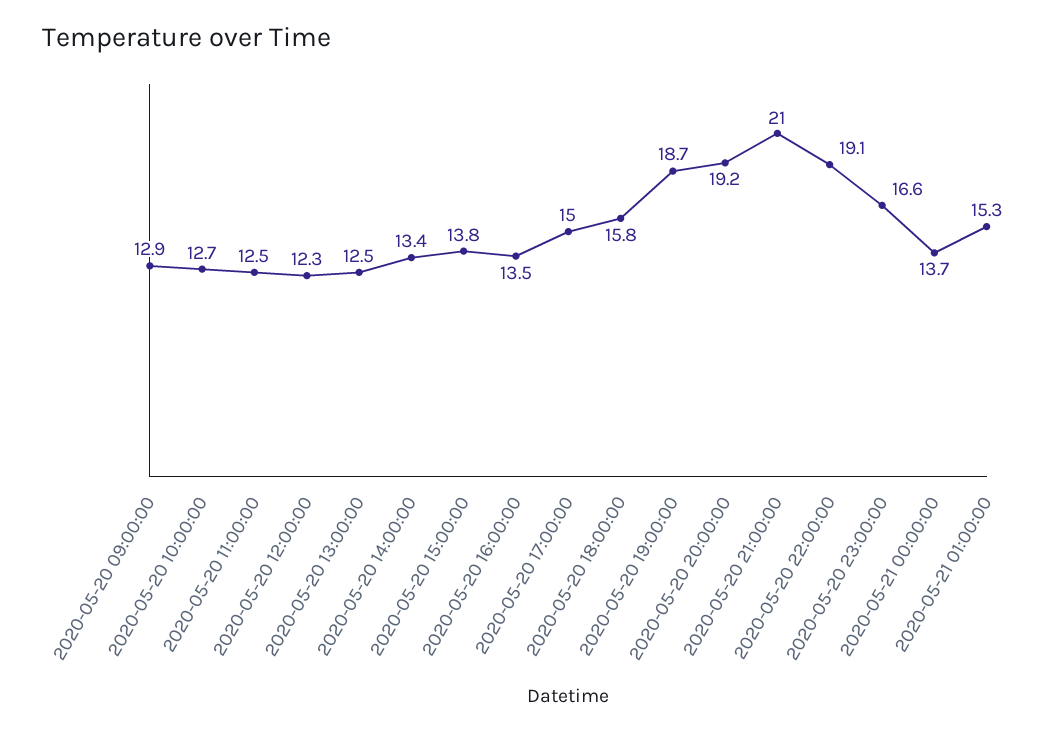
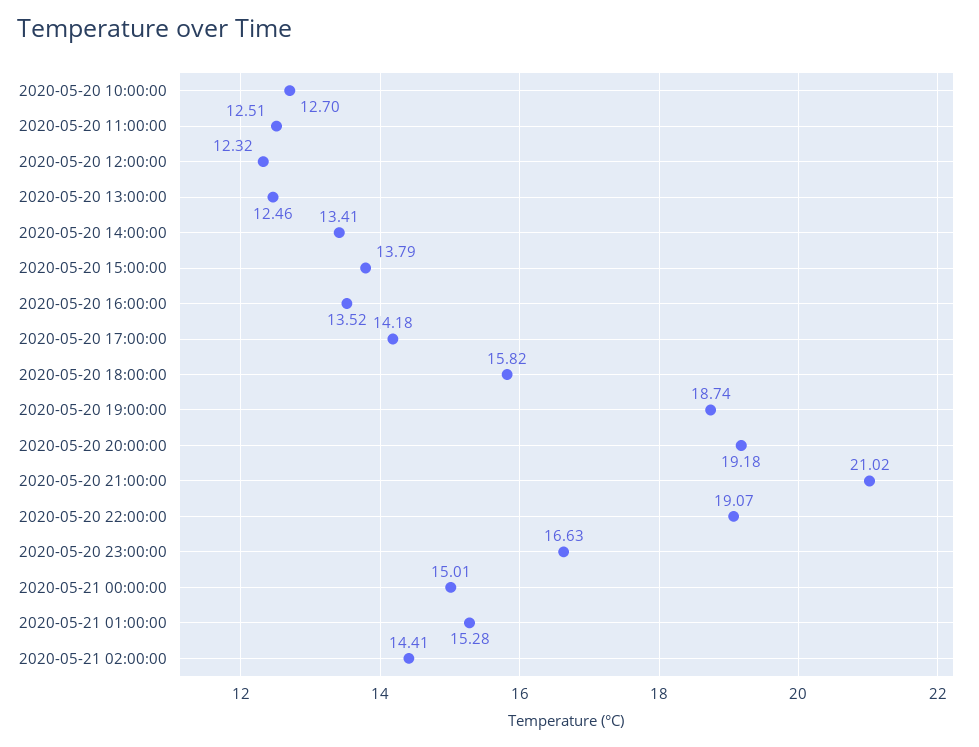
2020-05-20 09:00:00: 12.9 -> none
2020-05-20 17:00:00: 15 -> 14.18
2020-05-21 00:00:00: 13.7 -> 15.01
2020-05-21 02:00:00: none -> 14.41

